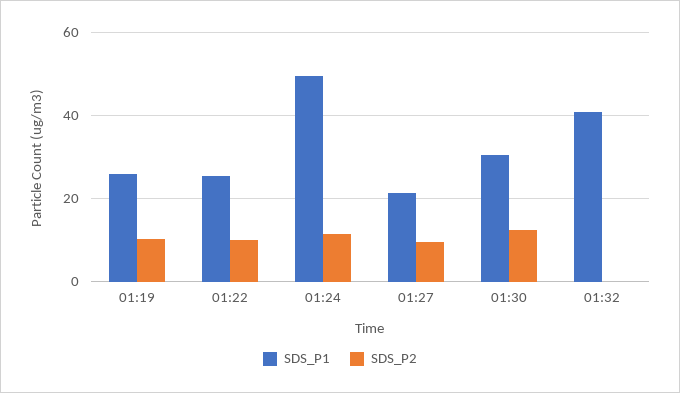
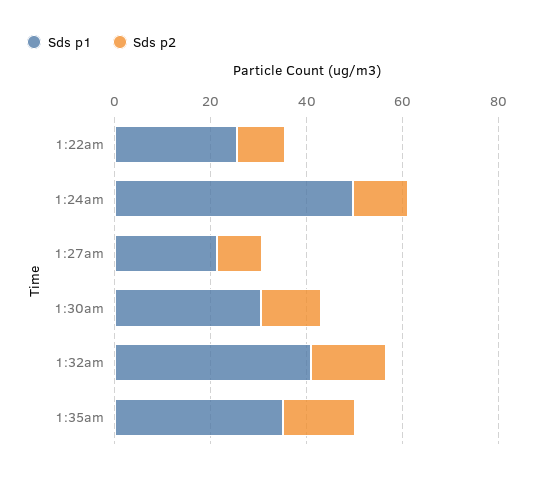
SDS_P1, 01:19: 26 -> none
SDS_P2, 01:19: 10 -> none
SDS_P2, 01:32: 0 -> 15
SDS_P1, 1:35am: none -> 35
SDS_P2, 1:35am: none -> 15

